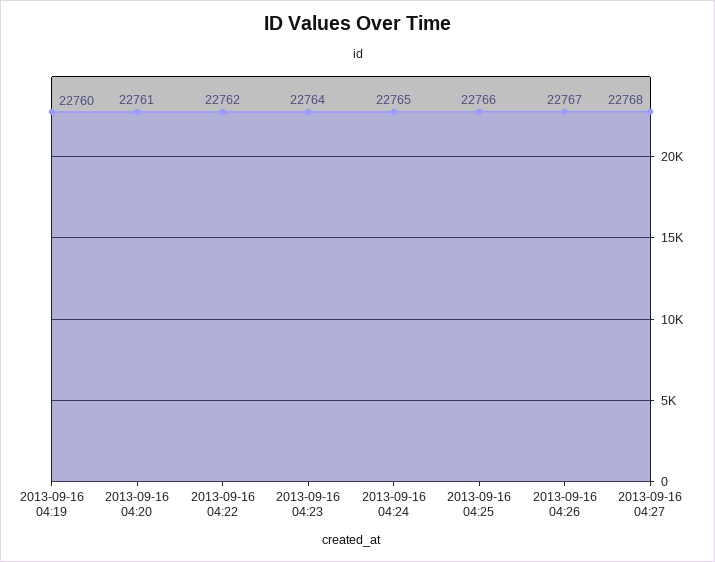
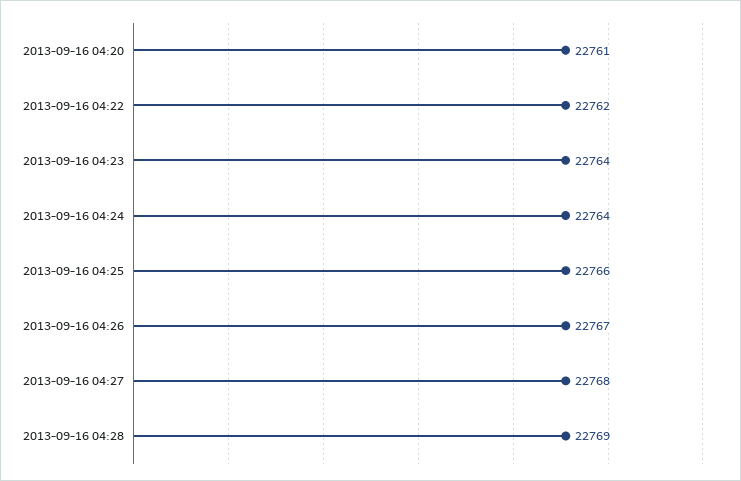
2013-09-16 04:19: 22760 -> none
2013-09-16 04:24: 22765 -> 22764
2013-09-16 04:28: none -> 22769

